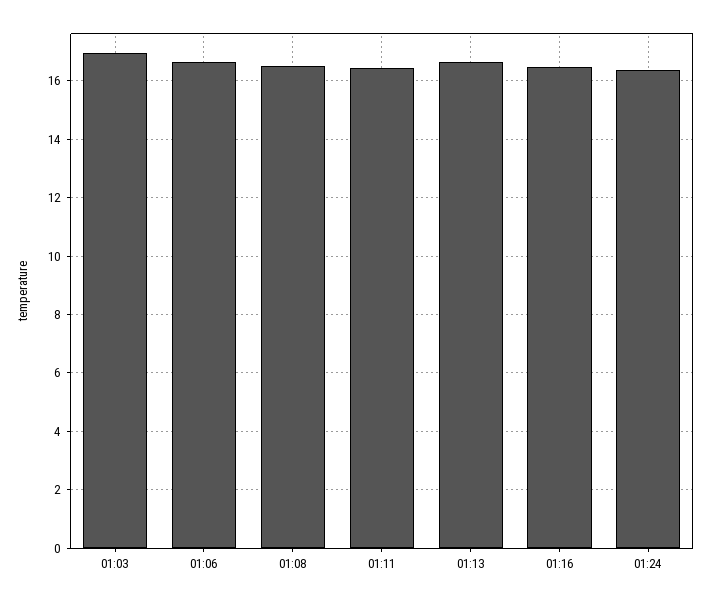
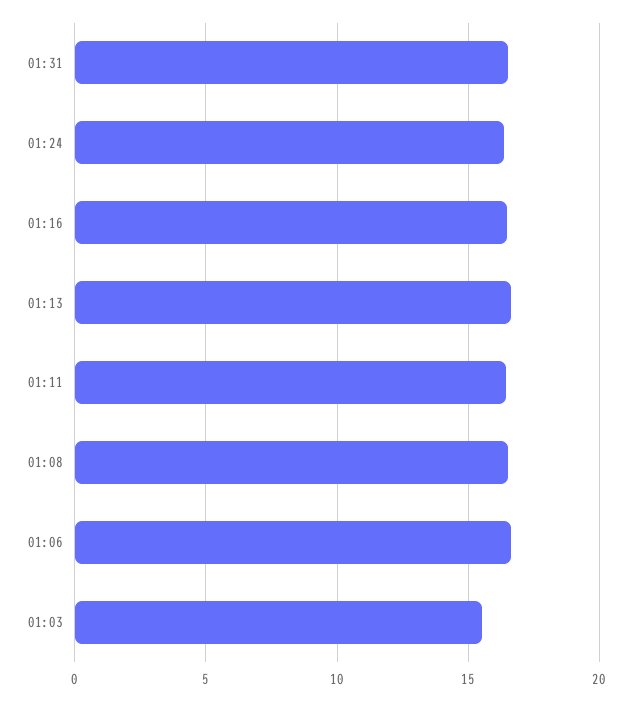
01:03: 17 -> 15.5
01:31: none -> 16.5

